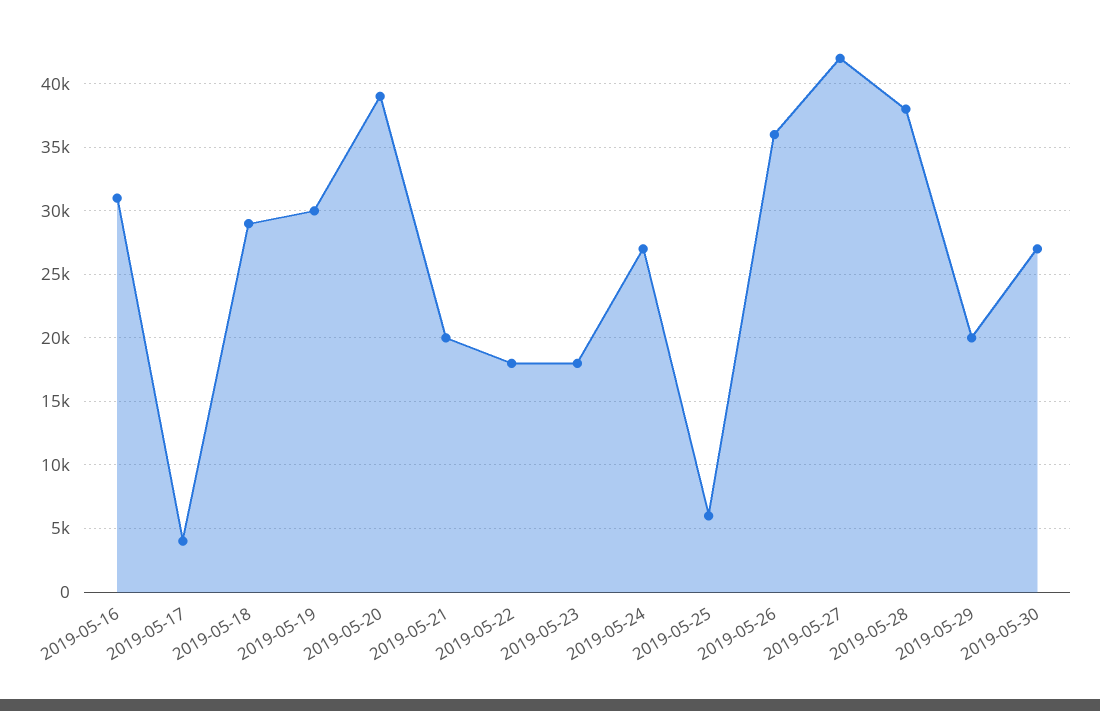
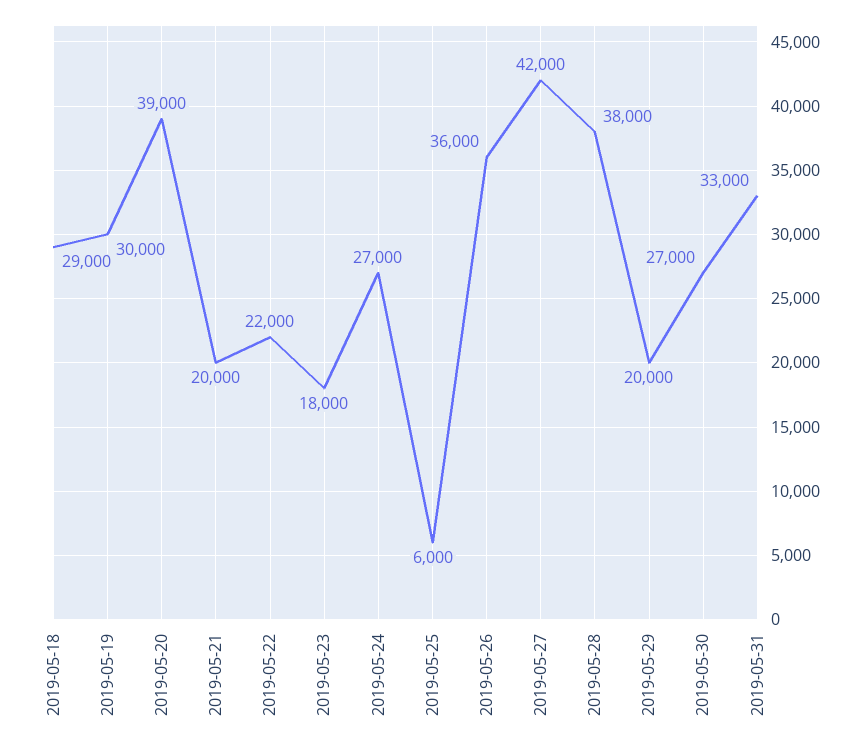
2019-05-16: 31000 -> none
2019-05-17: 4000 -> none
2019-05-22: 18000 -> 22000
2019-05-31: none -> 33000

